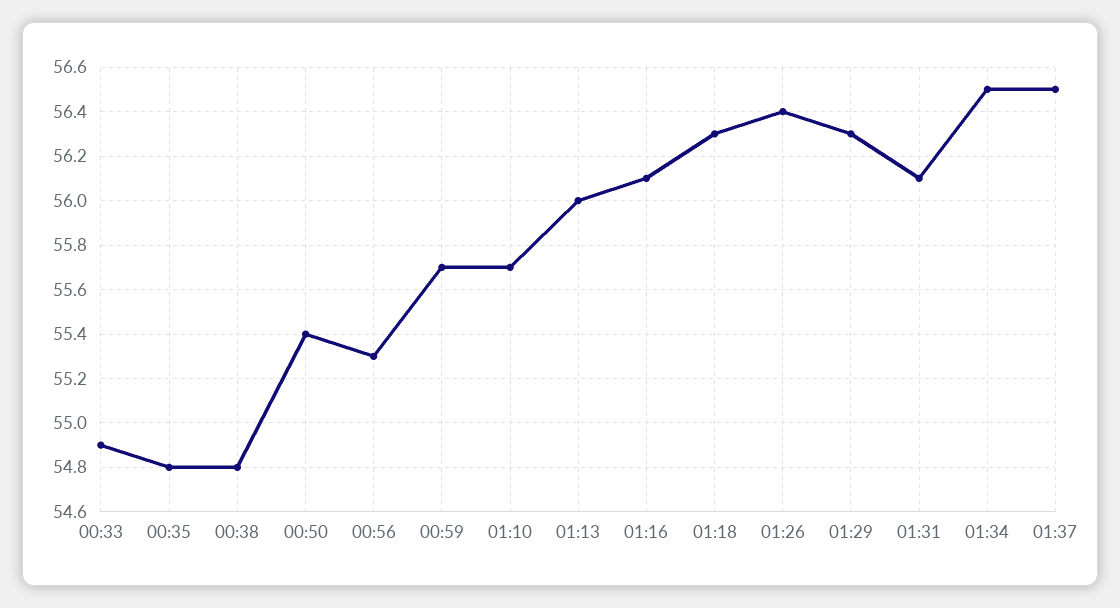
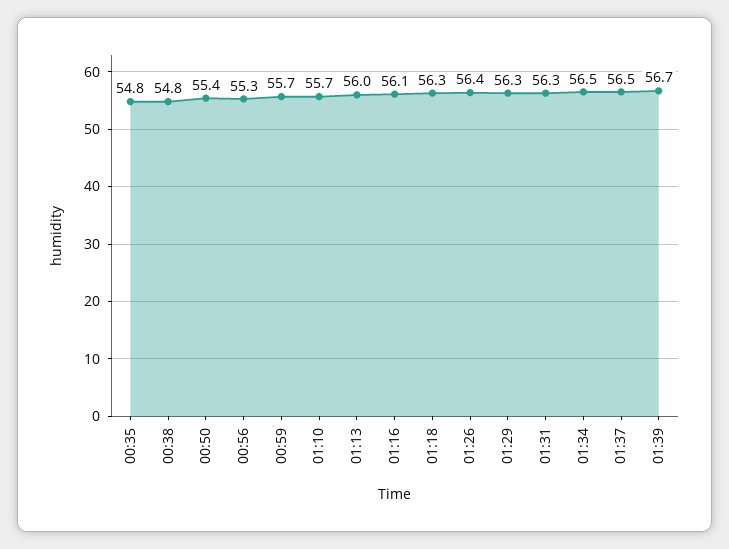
00:33: 54.9 -> none
01:31: 56.1 -> 56.3
01:39: none -> 56.7

